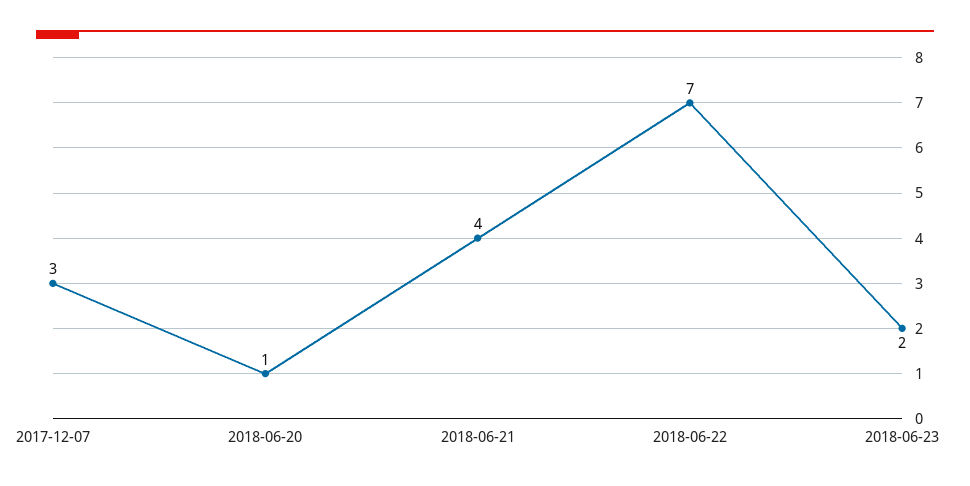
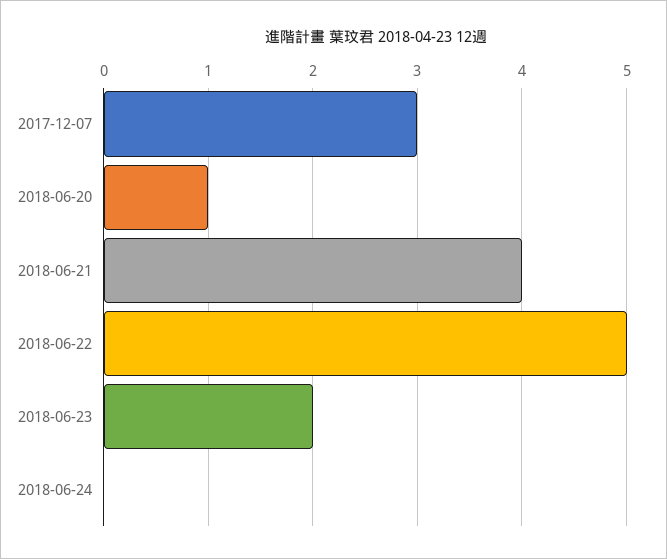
2018-06-22: 7 -> 5
2018-06-24: none -> 0

